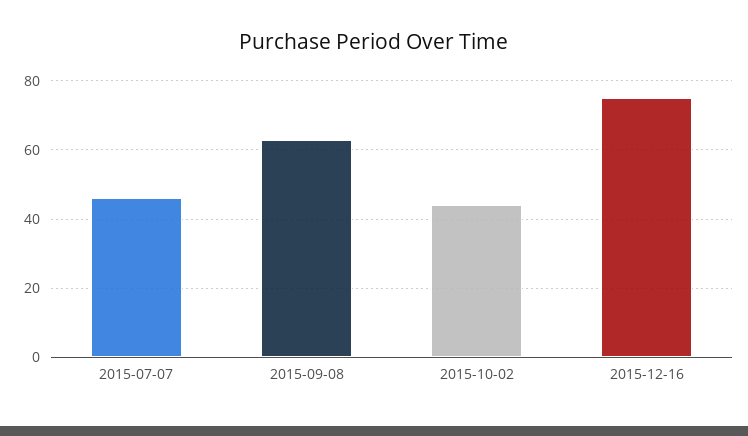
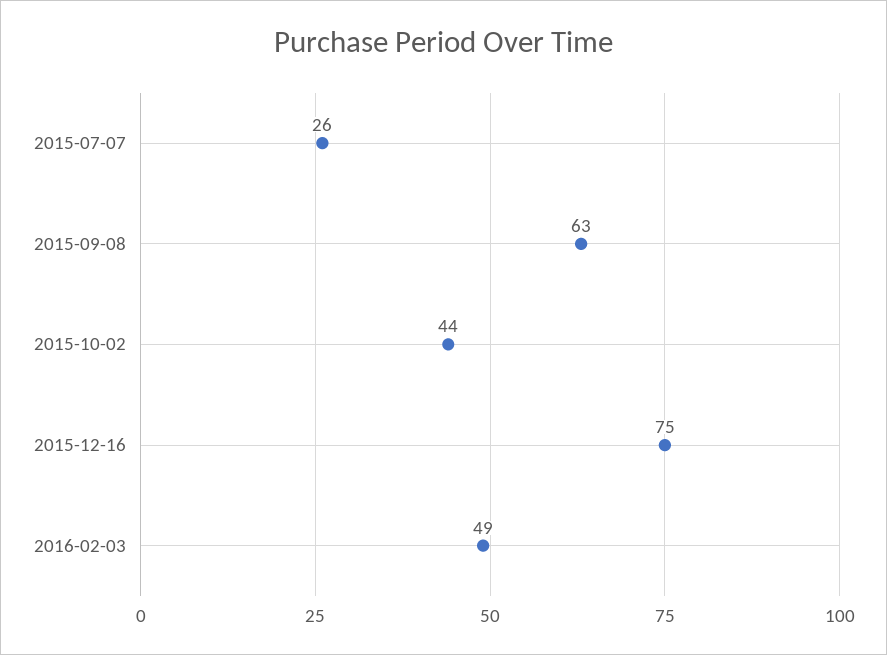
2015-07-07: 45 -> 26
2016-02-03: none -> 49

